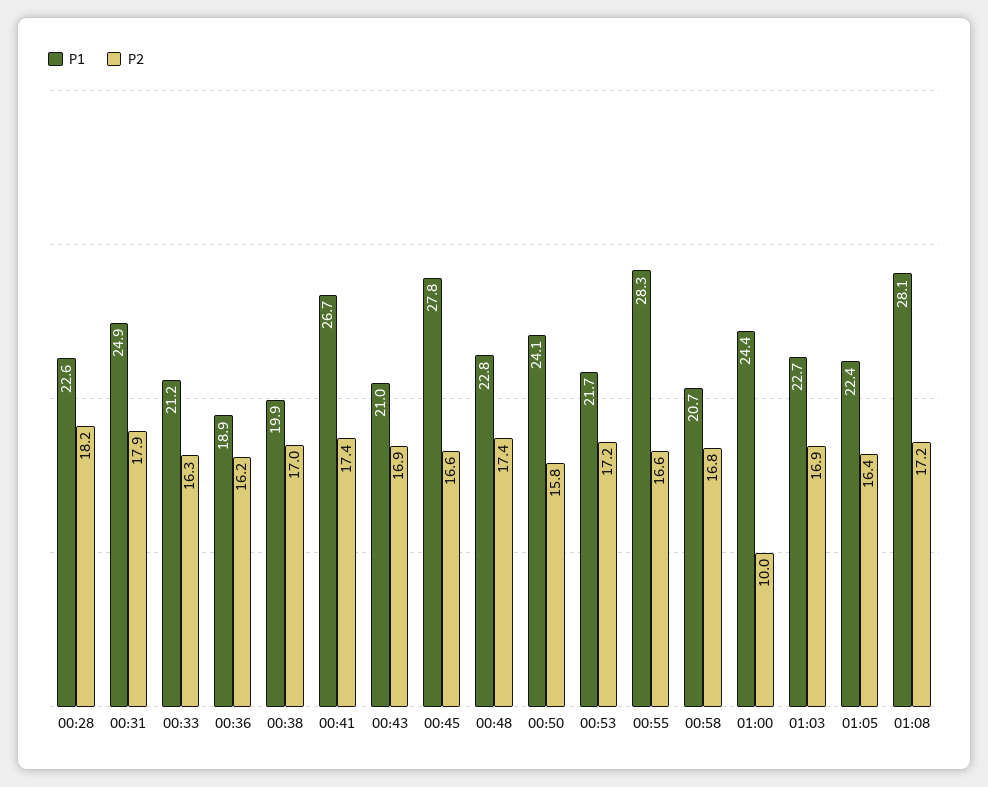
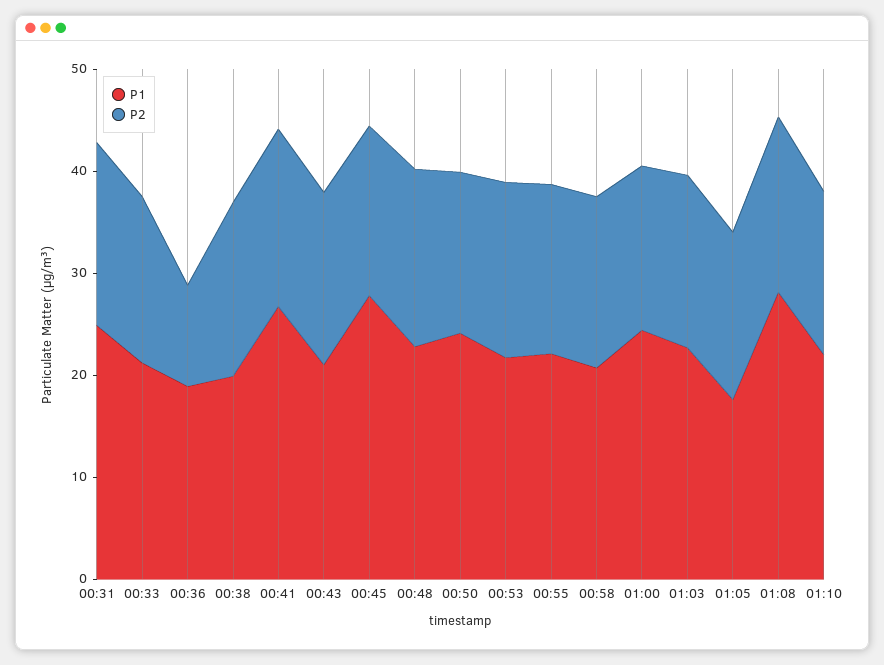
P1, 00:28: 22.6 -> none
P2, 00:28: 18.2 -> none
P2, 00:36: 16.2 -> 10
P1, 00:55: 28.3 -> 22
P2, 01:00: 10 -> 16
P1, 01:05: 22.4 -> 18
P1, 01:10: none -> 22
P2, 01:10: none -> 16

